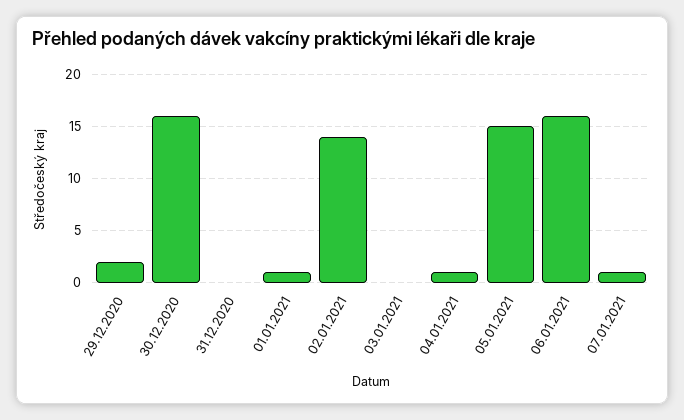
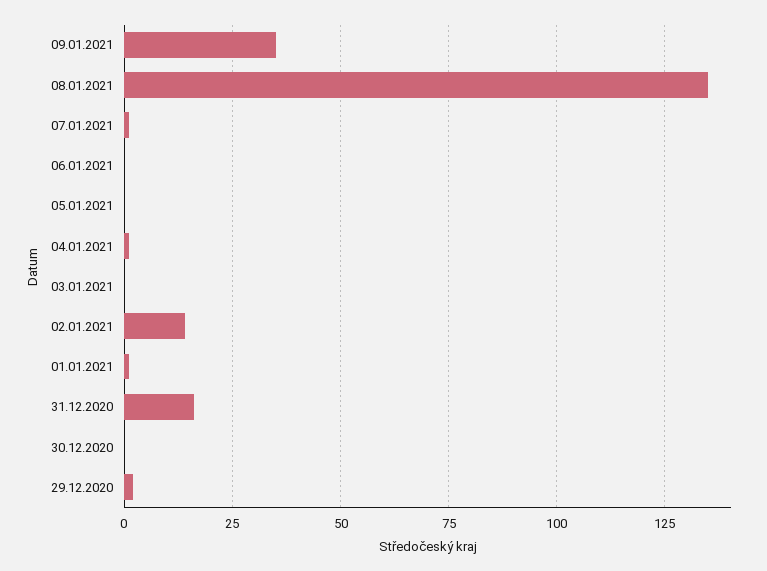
30.12.2020: 16 -> 0
31.12.2020: 0 -> 15
05.01.2021: 15 -> 0
06.01.2021: 16 -> 0
09.01.2021: none -> 35
08.01.2021: none -> 135

